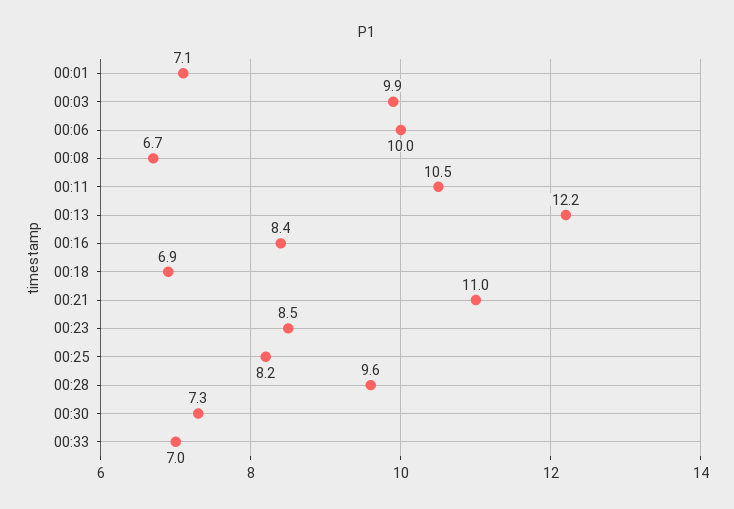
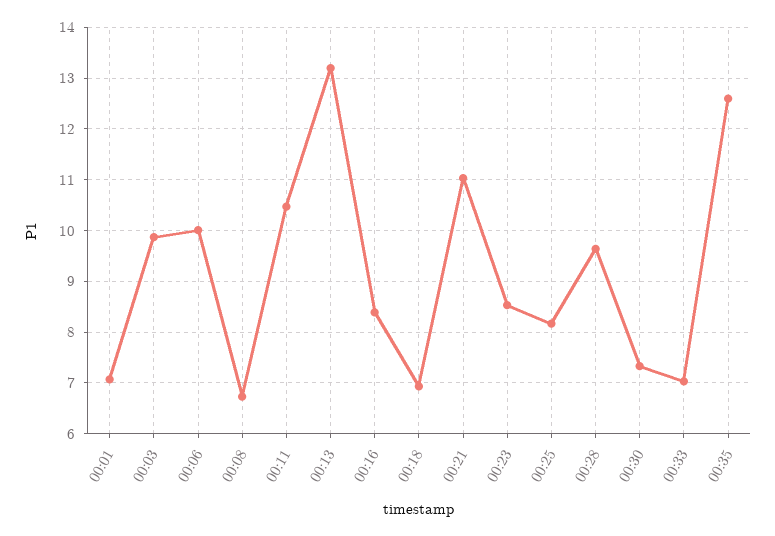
00:13: 12.2 -> 13.2
00:35: none -> 12.6

